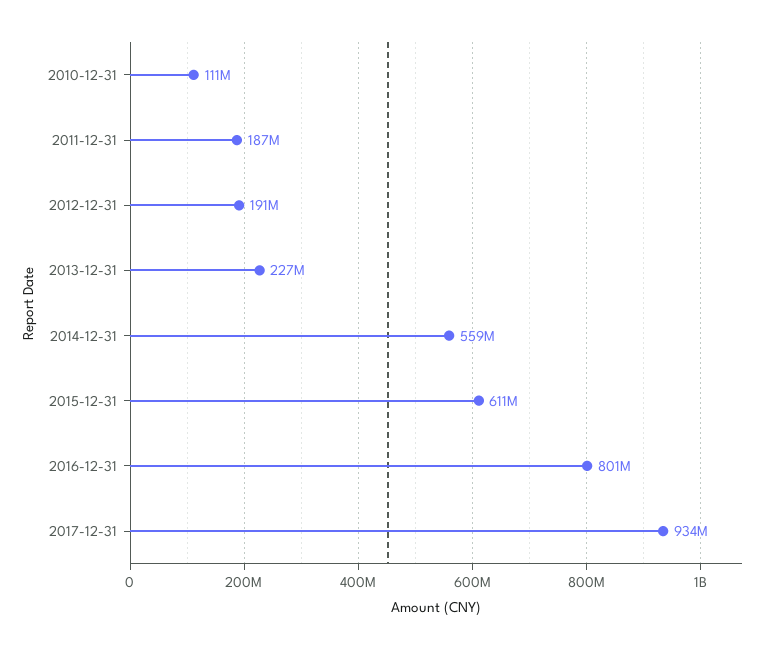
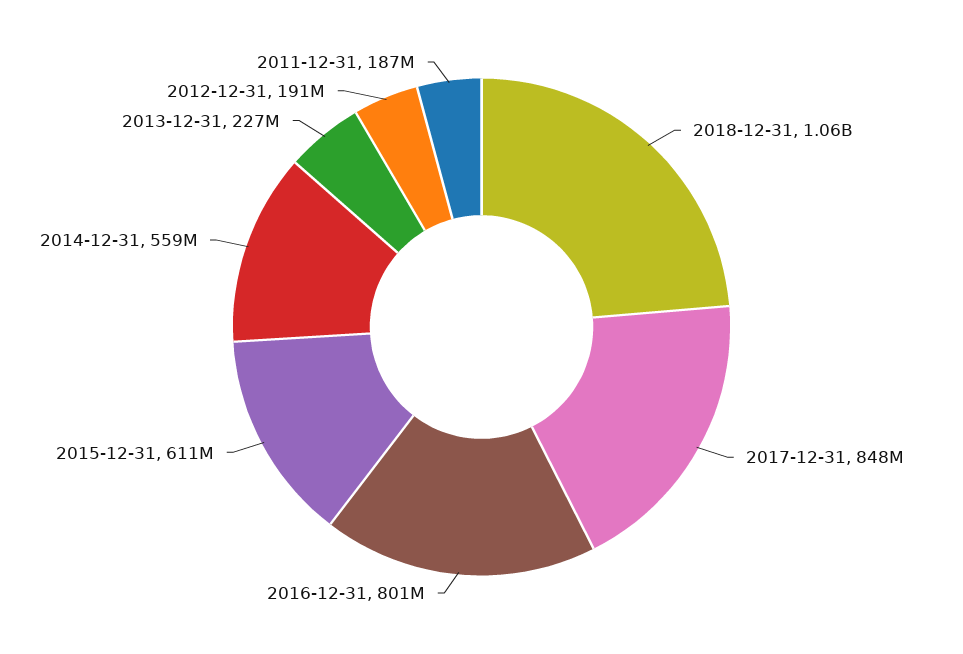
2010-12-31: 111000000 -> none
2017-12-31: 934000000 -> 848000000
2018-12-31: none -> 1060000000

